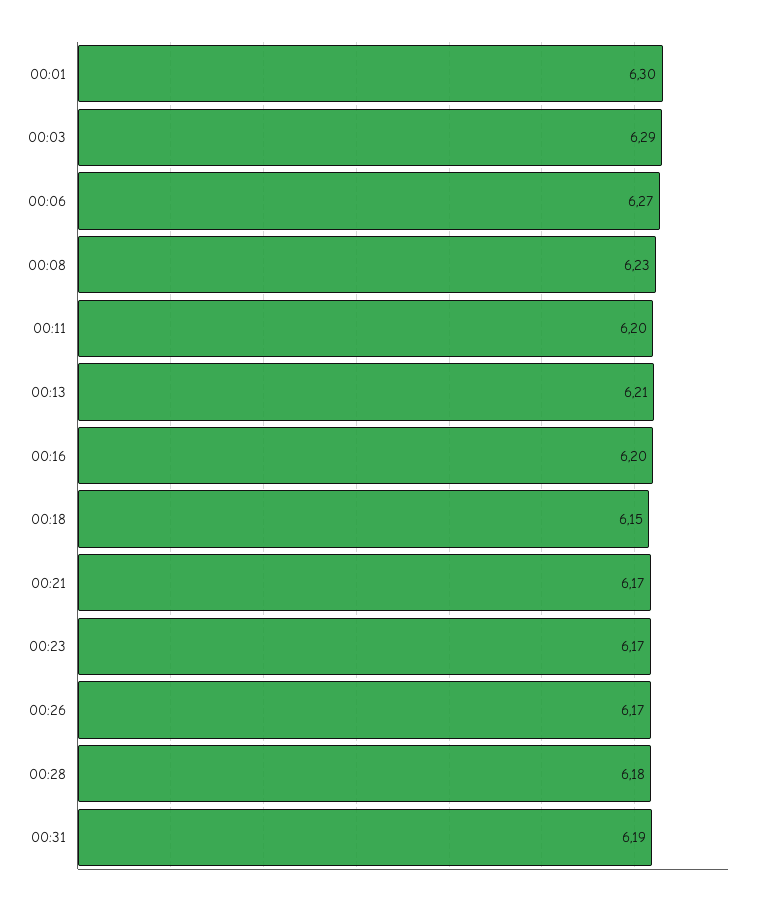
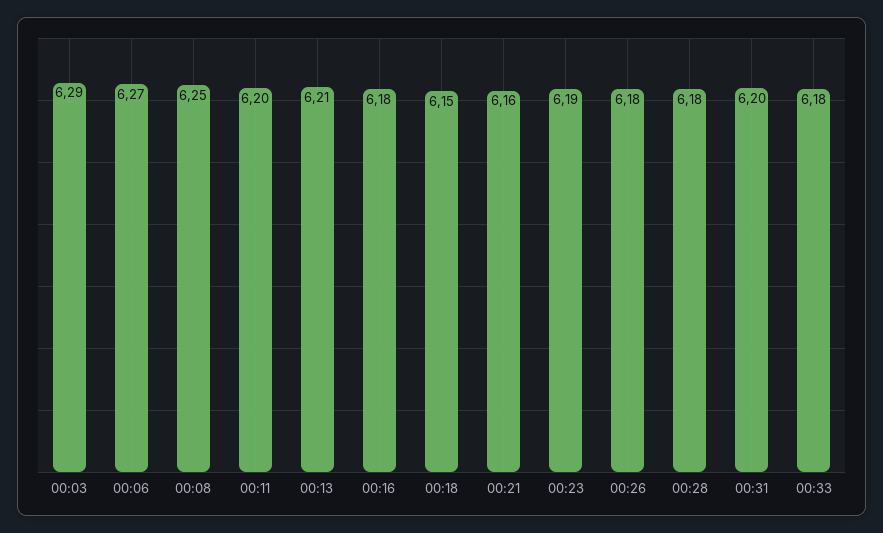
00:01: 6.3 -> none
00:08: 6.23 -> 6.25
00:16: 6.2 -> 6.18
00:21: 6.17 -> 6.16
00:23: 6.17 -> 6.19
00:26: 6.17 -> 6.18
00:31: 6.19 -> 6.2
00:33: none -> 6.18

